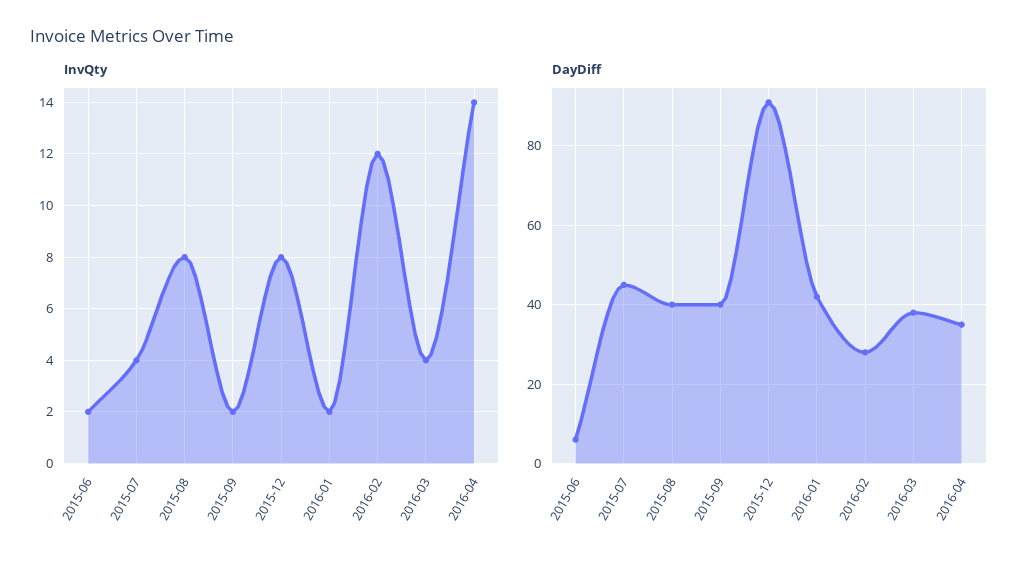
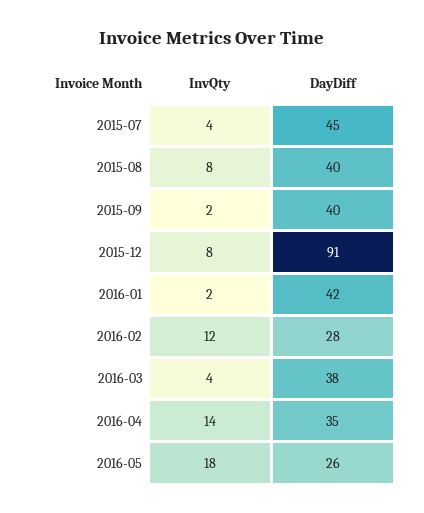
InvQty, 2015-06: 2 -> none
DayDiff, 2015-06: 5 -> none
InvQty, 2016-05: none -> 18
DayDiff, 2016-05: none -> 26

